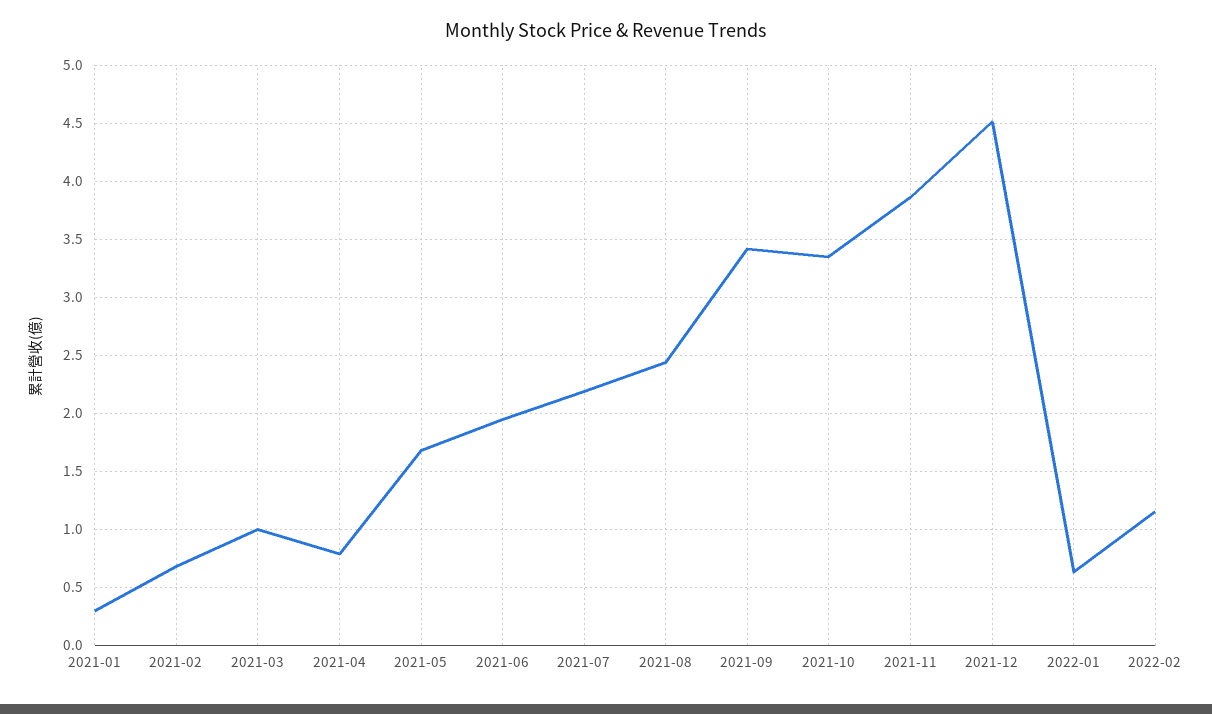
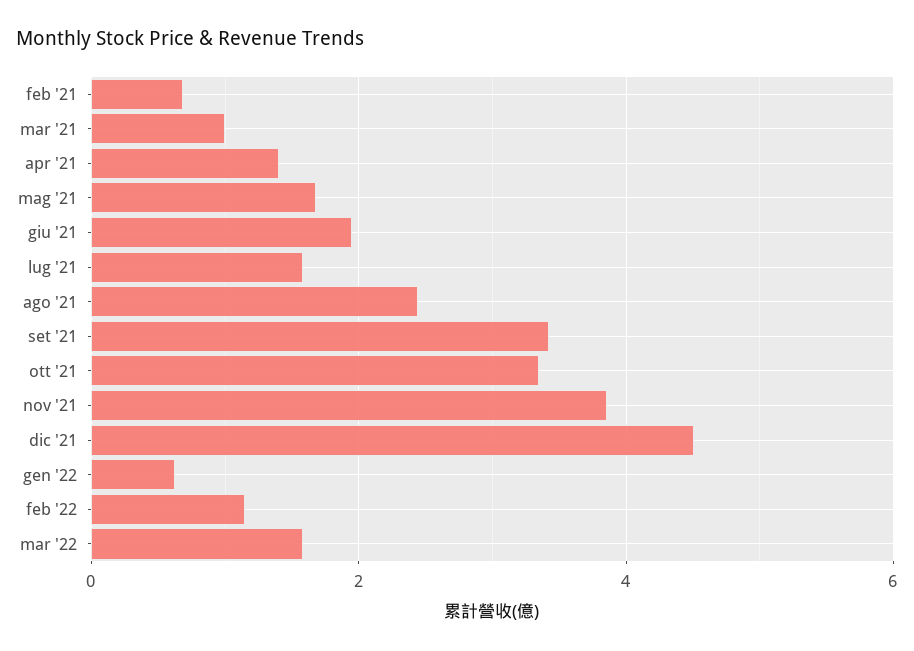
2021-01: 0.3 -> none
2021-04: 0.8 -> 1.4
2021-07: 2.2 -> 1.6
mar '22: none -> 1.6

